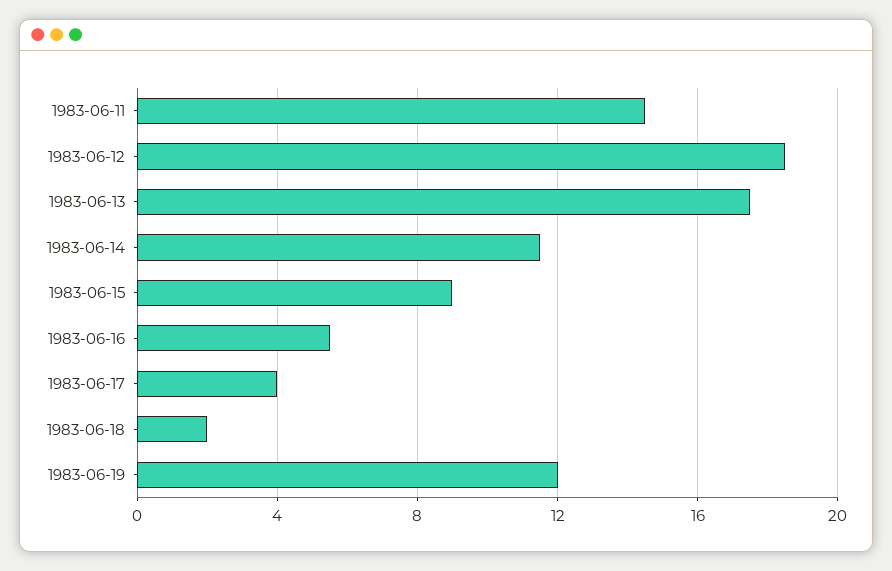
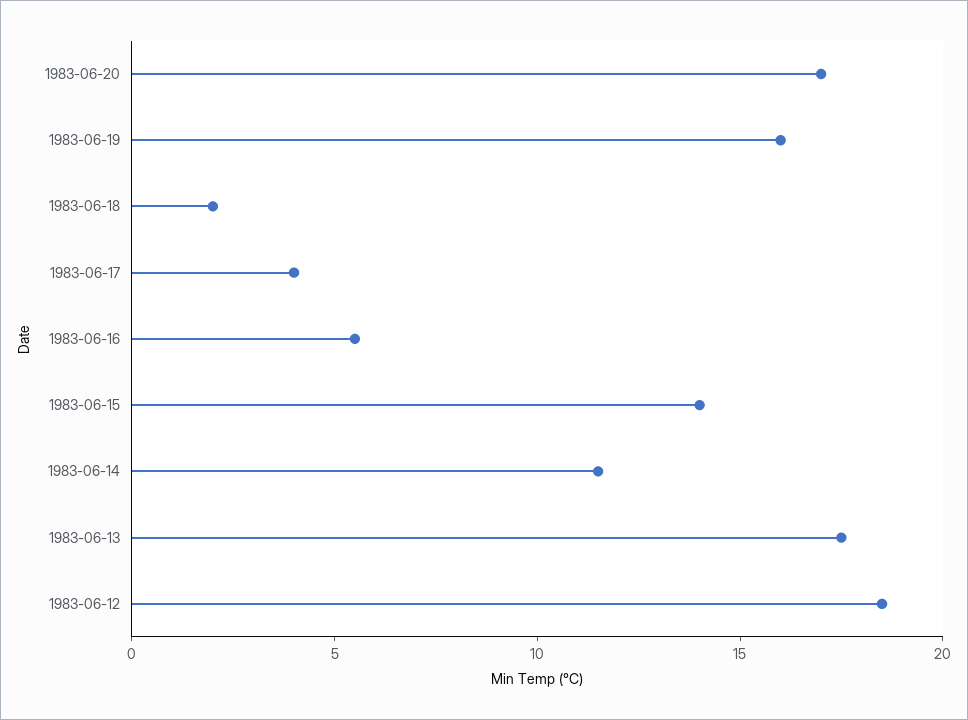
1983-06-11: 14.5 -> none
1983-06-15: 9 -> 14
1983-06-19: 12 -> 16
1983-06-20: none -> 17

